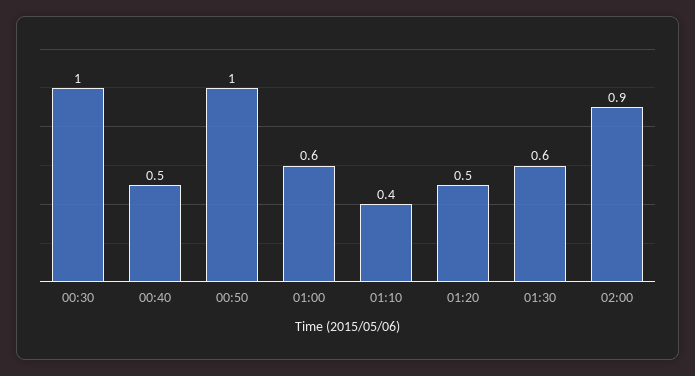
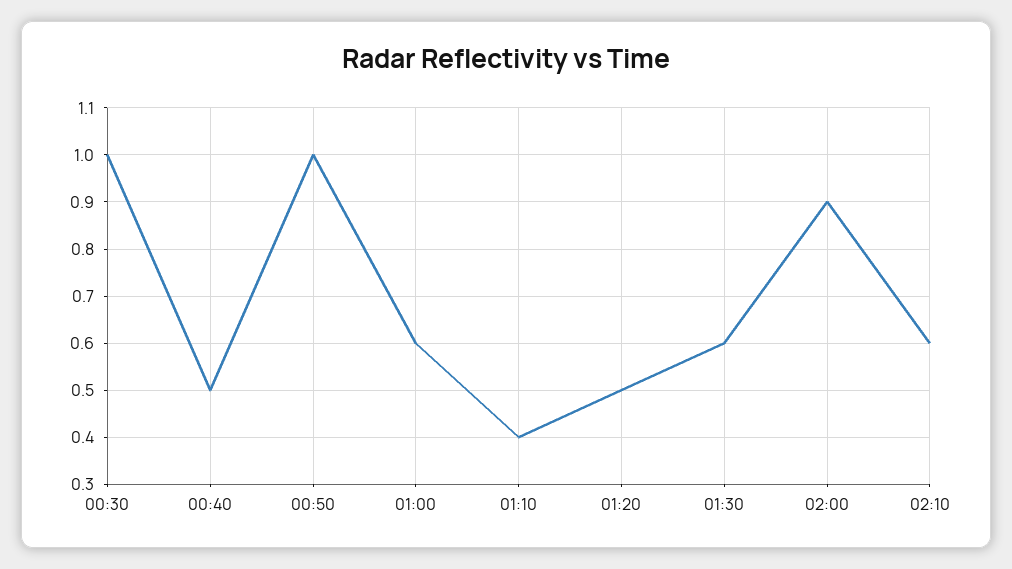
02:10: none -> 0.6

